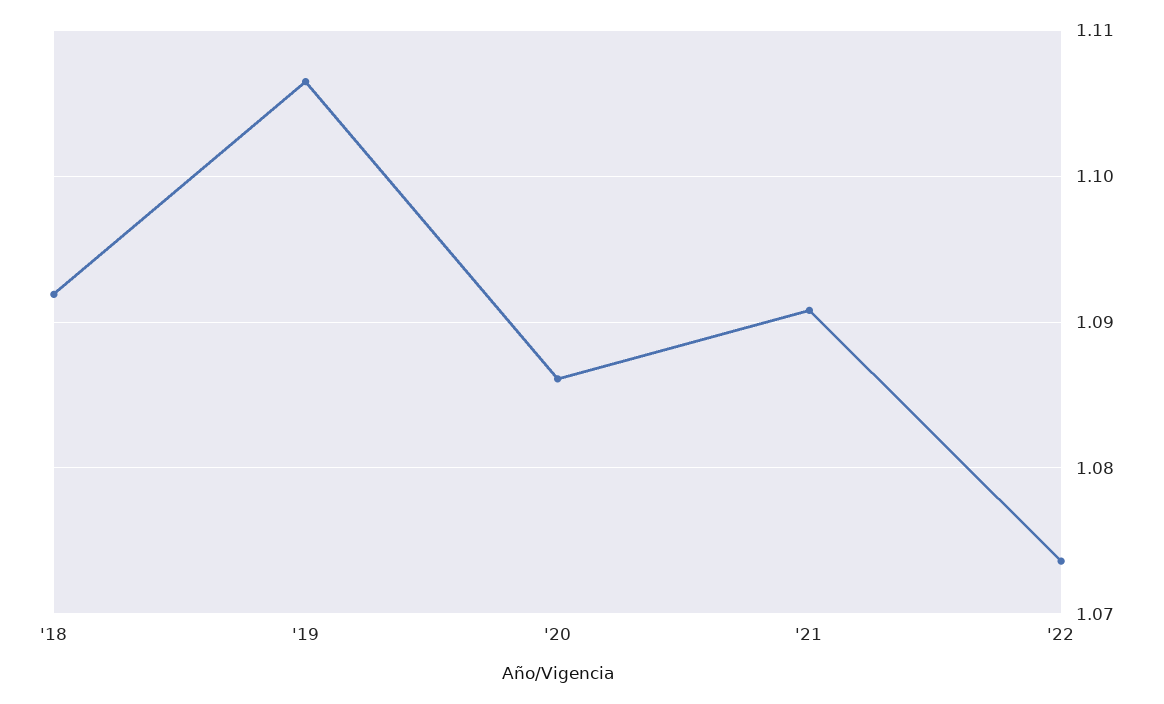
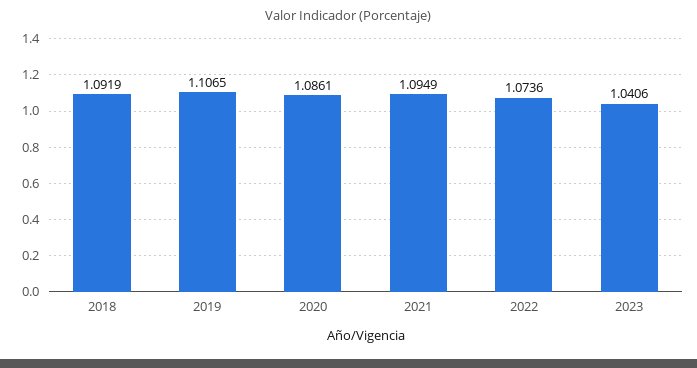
'21: 1.091 -> 1.0949
2023: none -> 1.0406

